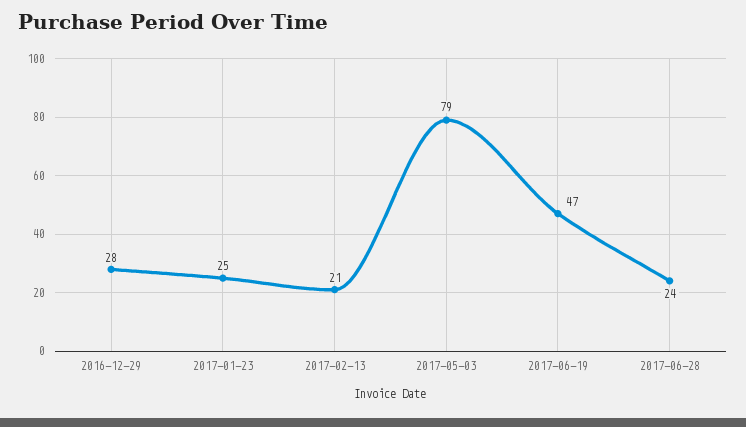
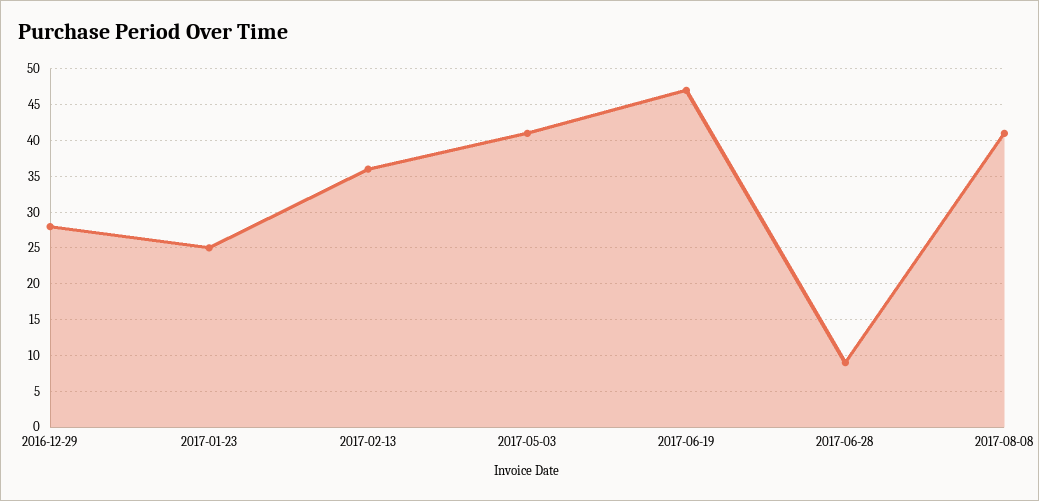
2017-02-13: 21 -> 36
2017-05-03: 79 -> 41
2017-06-28: 24 -> 9
2017-08-08: none -> 41

